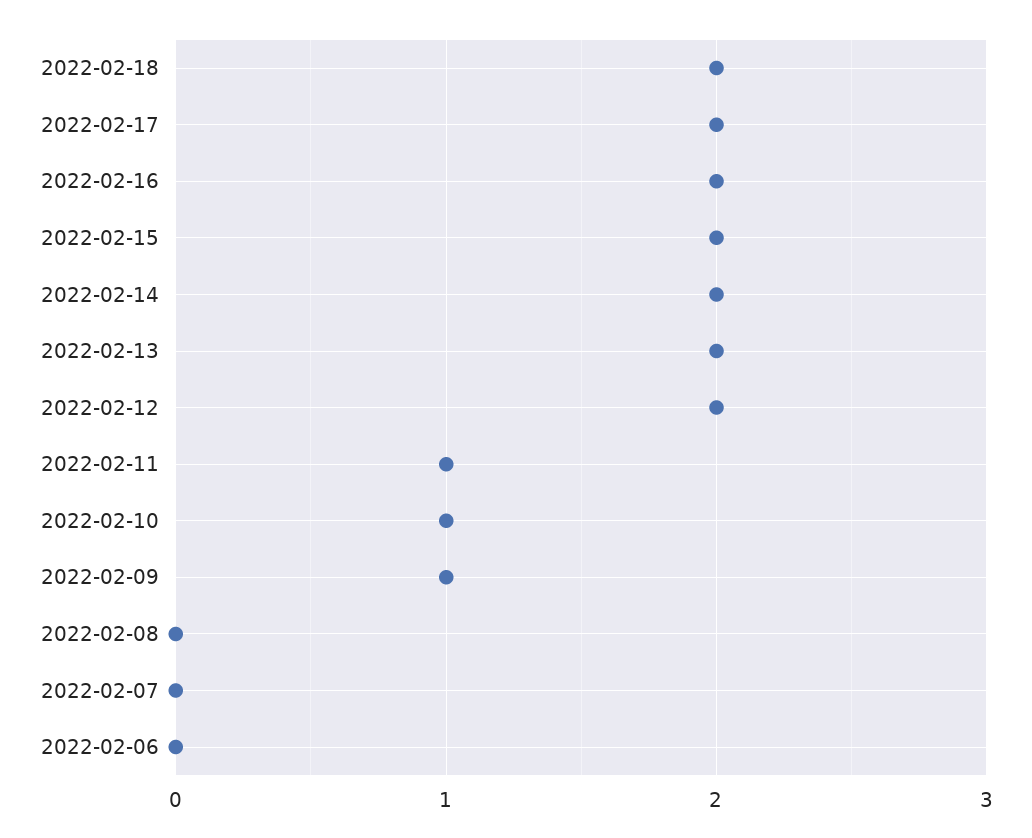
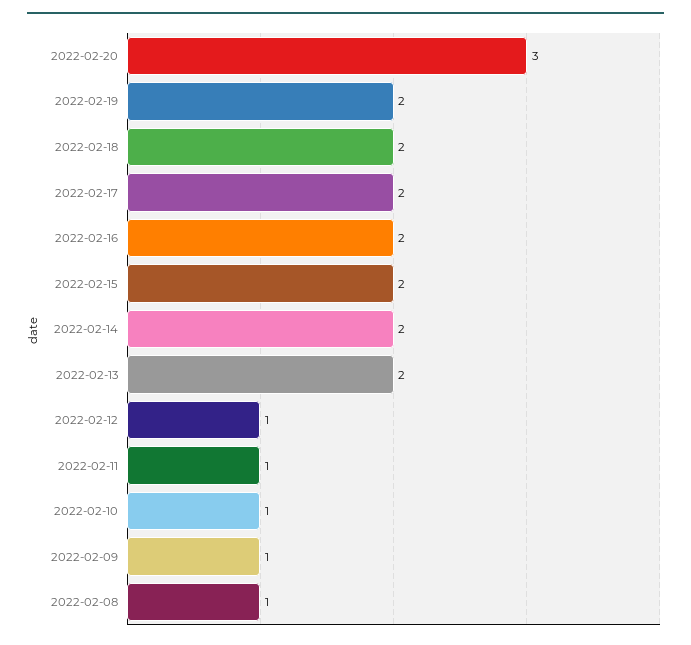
2022-02-12: 2 -> 1
2022-02-08: 0 -> 1
2022-02-07: 0 -> none
2022-02-06: 0 -> none
2022-02-20: none -> 3
2022-02-19: none -> 2

